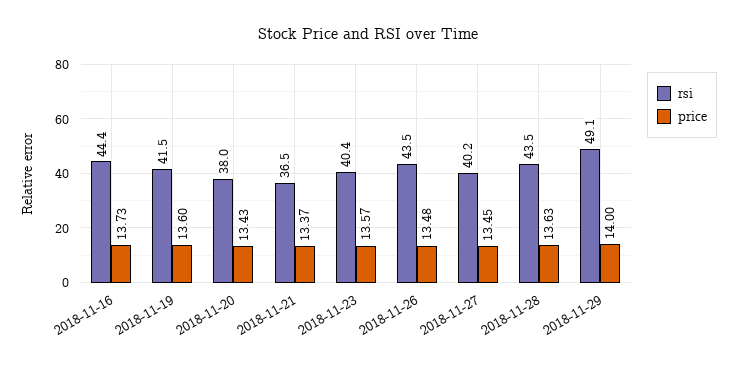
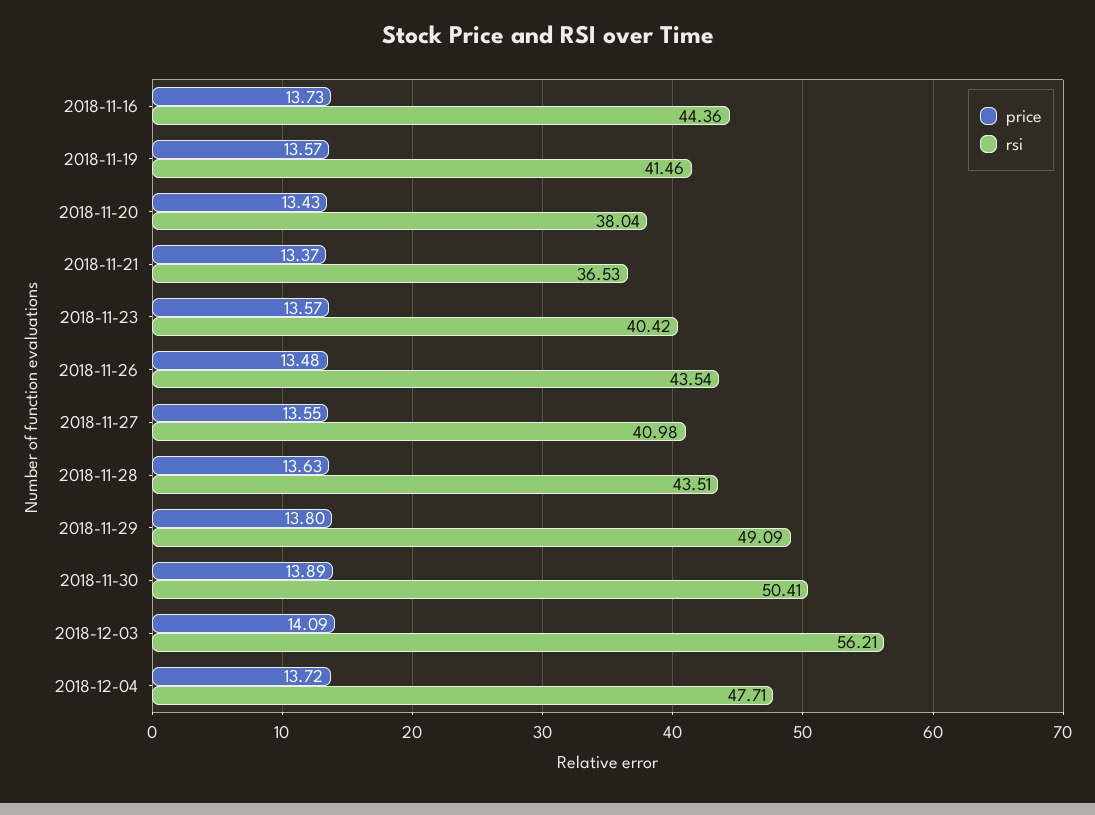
price, 2018-11-19: 13.6 -> 13.57
rsi, 2018-11-27: 40.2 -> 40.98
price, 2018-11-27: 13.45 -> 13.55
price, 2018-11-29: 14 -> 13.8
price, 2018-11-30: none -> 13.89
rsi, 2018-11-30: none -> 50.41
price, 2018-12-03: none -> 14.09
rsi, 2018-12-03: none -> 56.21
price, 2018-12-04: none -> 13.72
rsi, 2018-12-04: none -> 47.71

